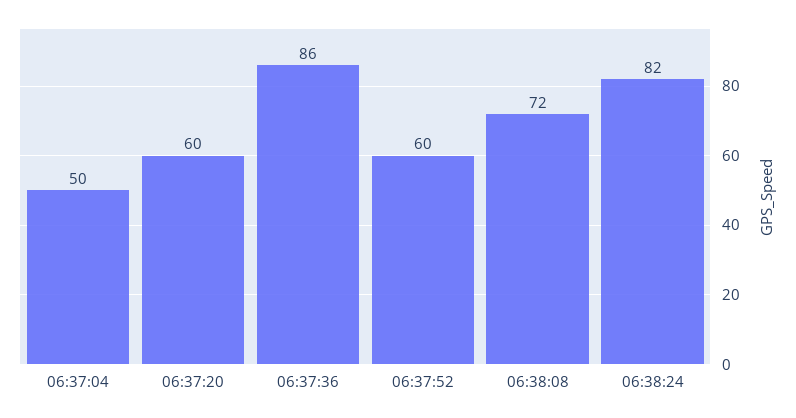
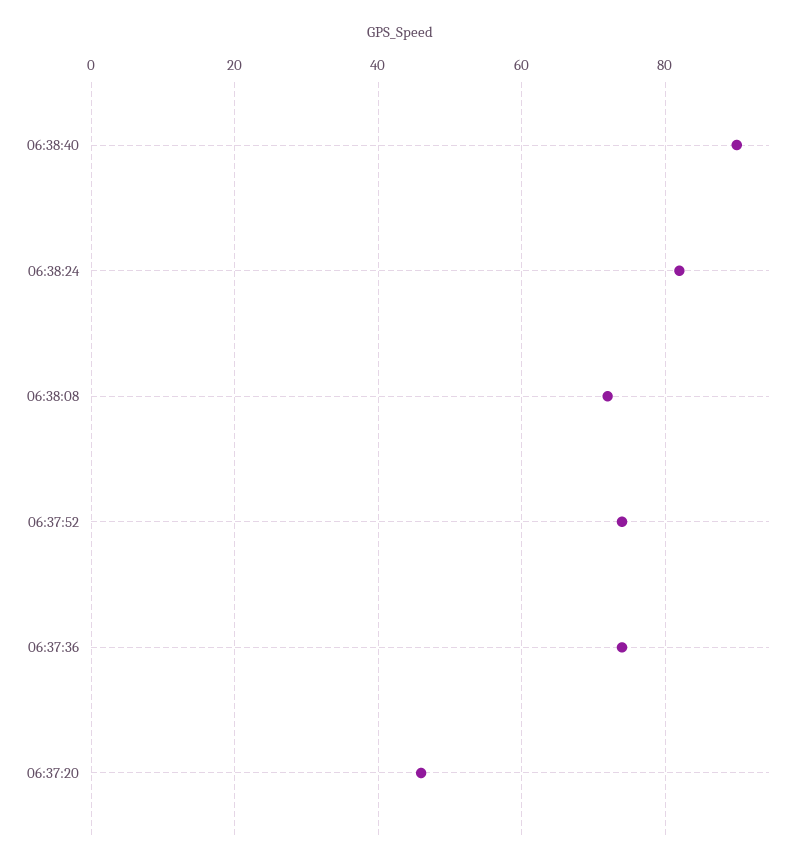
06:37:04: 50 -> none
06:37:20: 60 -> 45
06:37:36: 86 -> 75
06:37:52: 60 -> 75
06:38:40: none -> 90

